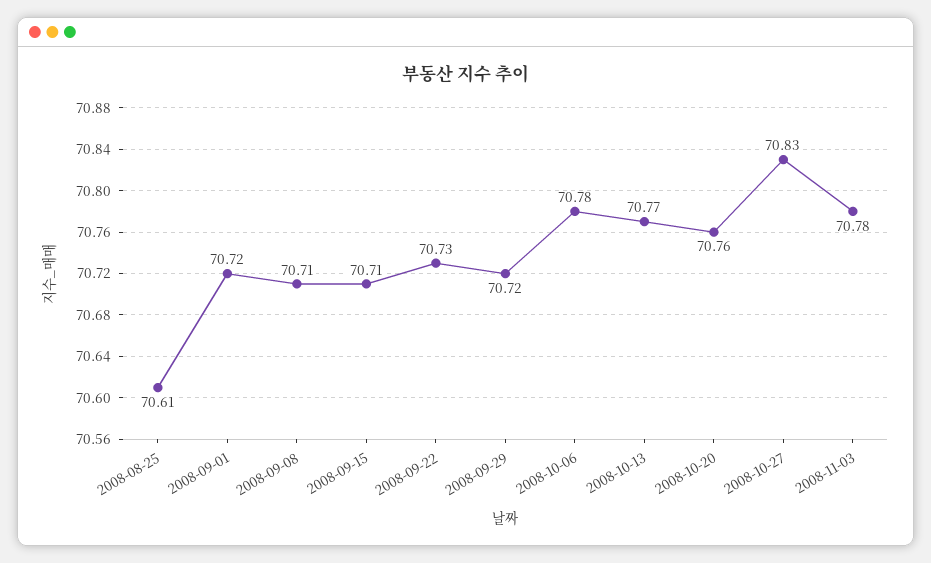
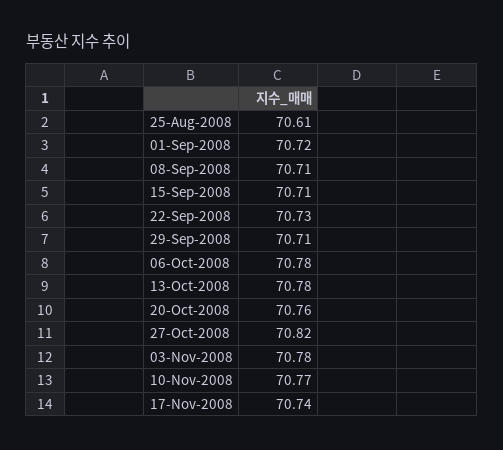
2008-09-29: 70.72 -> 70.71
2008-10-13: 70.77 -> 70.78
2008-10-27: 70.83 -> 70.82
10-Nov-2008: none -> 70.77
17-Nov-2008: none -> 70.74

